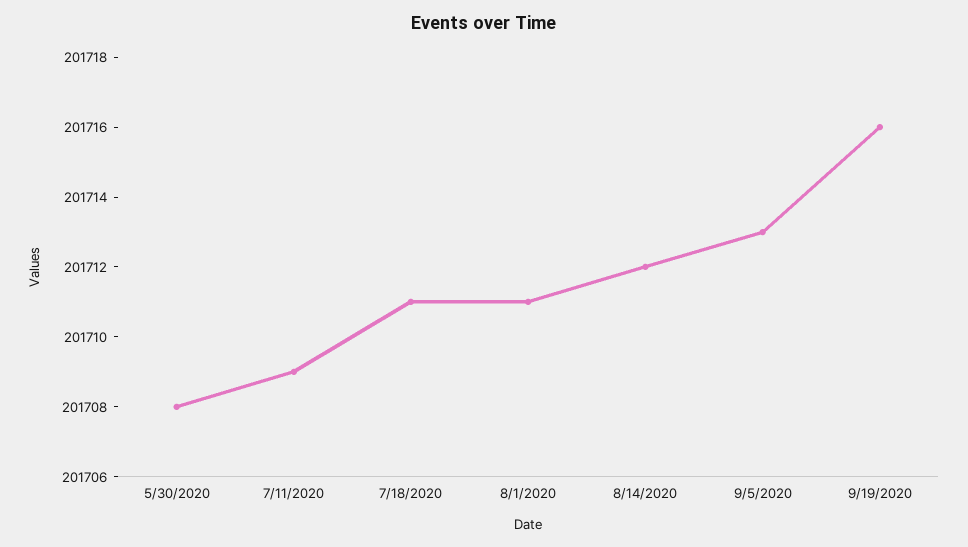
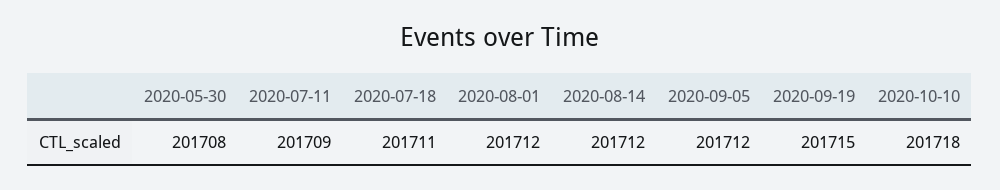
8/1/2020: 201711 -> 201712
9/5/2020: 201713 -> 201712
9/19/2020: 201716 -> 201715
2020-10-10: none -> 201718

